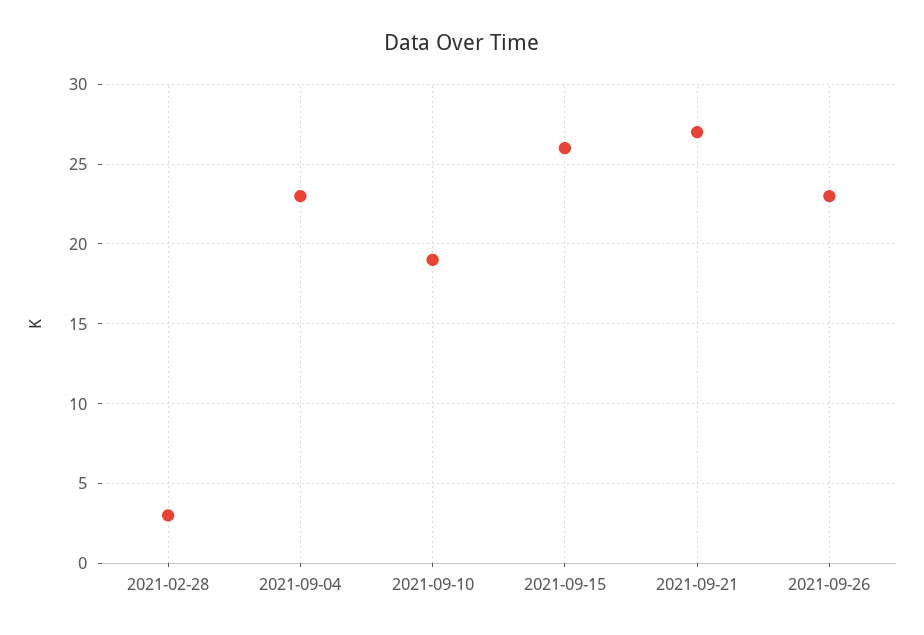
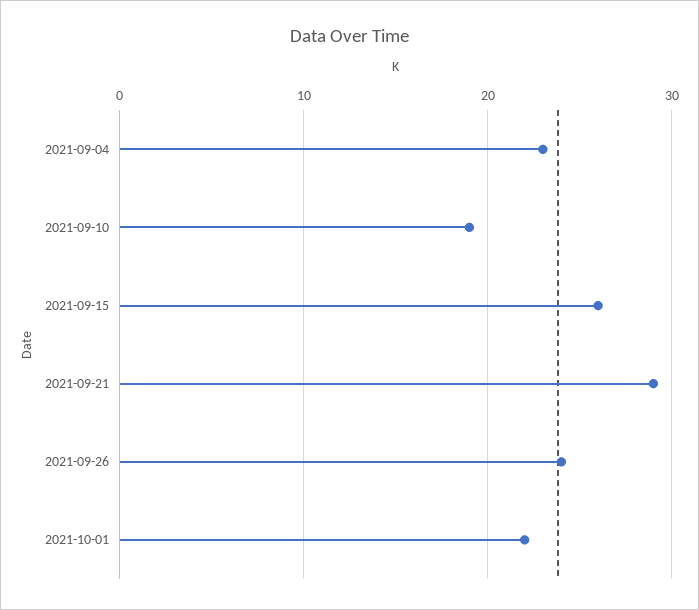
2021-02-28: 3 -> none
2021-09-21: 27 -> 29
2021-09-26: 23 -> 24
2021-10-01: none -> 22

